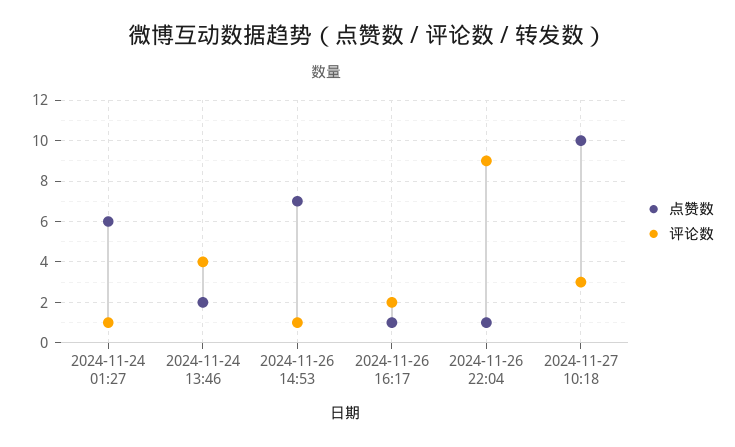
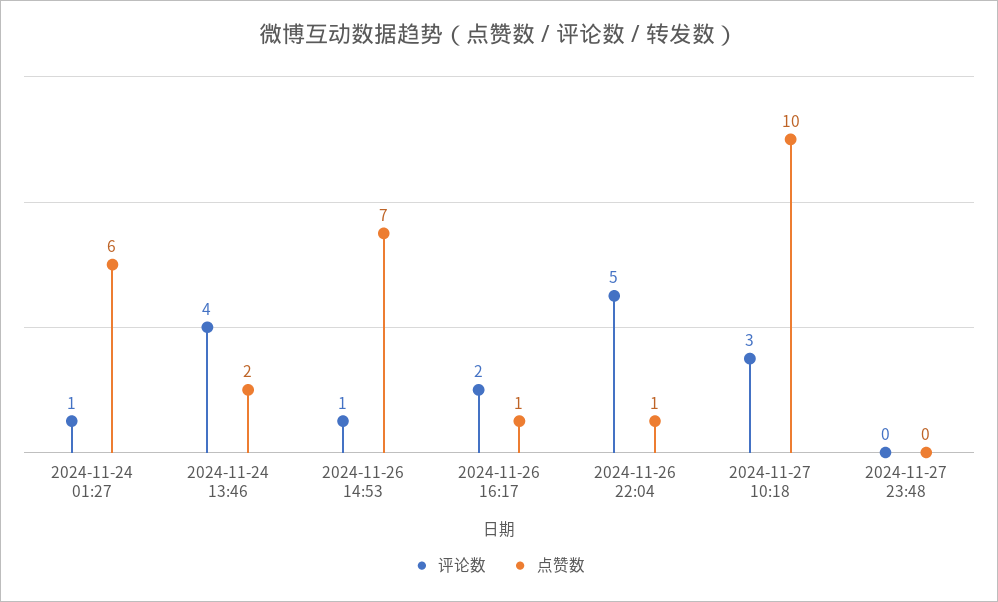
评论数, 2024-11-26 22:04: 9 -> 5
评论数, 2024-11-27 23:48: none -> 0
点赞数, 2024-11-27 23:48: none -> 0

